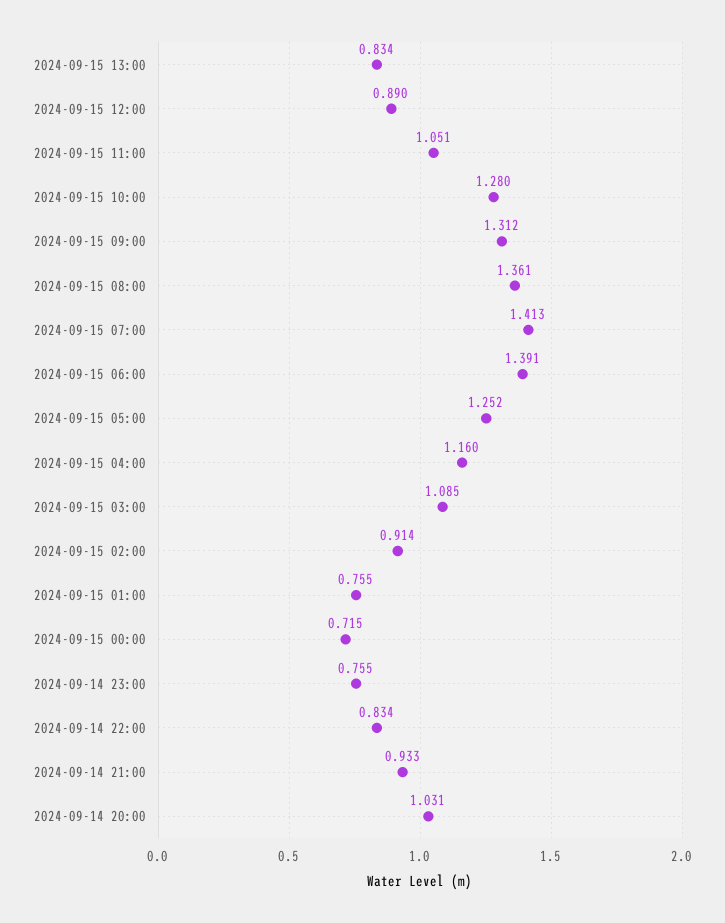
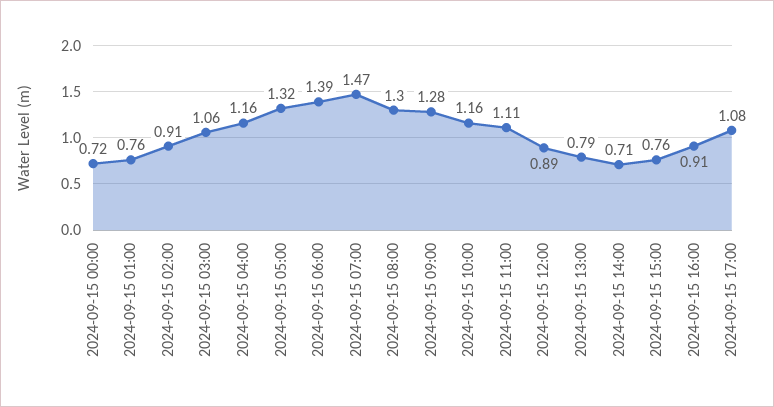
2024-09-15 13:00: 0.834 -> 0.79
2024-09-15 11:00: 1.051 -> 1.11
2024-09-15 10:00: 1.28 -> 1.16
2024-09-15 09:00: 1.312 -> 1.28
2024-09-15 08:00: 1.361 -> 1.3
2024-09-15 07:00: 1.413 -> 1.47
2024-09-15 05:00: 1.252 -> 1.32
2024-09-15 03:00: 1.085 -> 1.06
2024-09-14 23:00: 0.755 -> none
2024-09-14 22:00: 0.834 -> none
2024-09-14 21:00: 0.933 -> none
2024-09-14 20:00: 1.031 -> none
2024-09-15 14:00: none -> 0.71
2024-09-15 15:00: none -> 0.76
2024-09-15 16:00: none -> 0.91
2024-09-15 17:00: none -> 1.08

